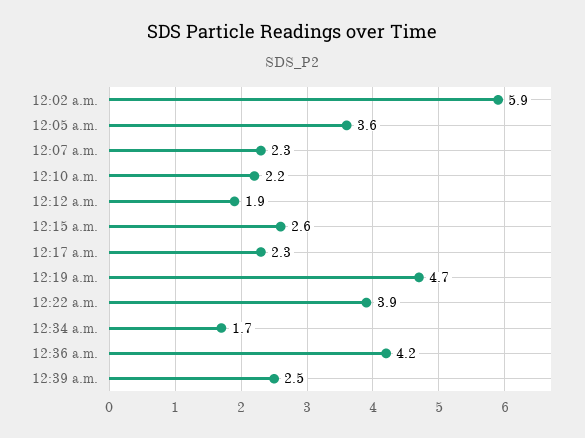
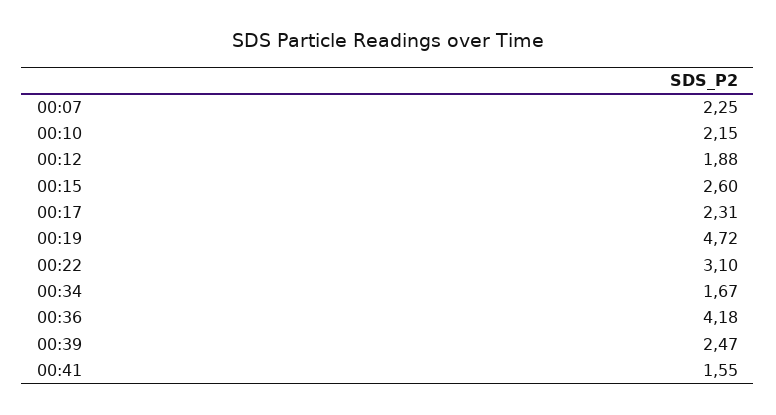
12:02 a.m.: 5.9 -> none
12:05 a.m.: 3.6 -> none
12:22 a.m.: 3.9 -> 3.1
00:41: none -> 1.55

